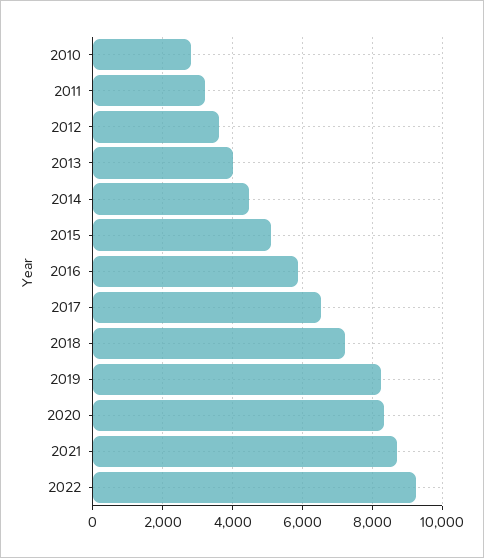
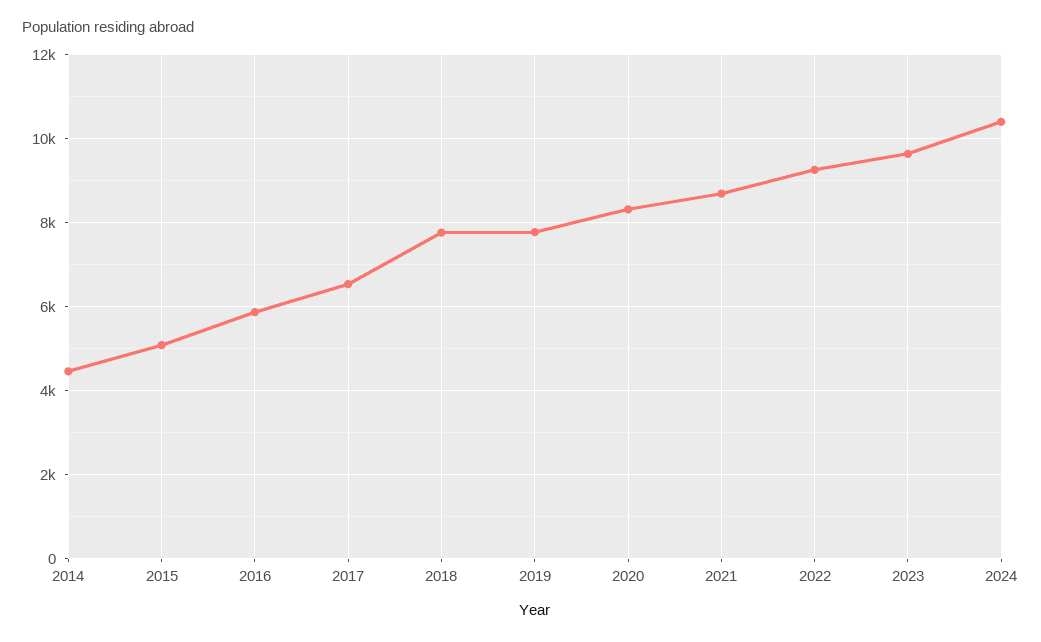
2010: 2800 -> none
2011: 3200 -> none
2012: 3600 -> none
2013: 4000 -> none
2018: 7200 -> 7800
2019: 8200 -> 7800
2023: none -> 9600
2024: none -> 10400

